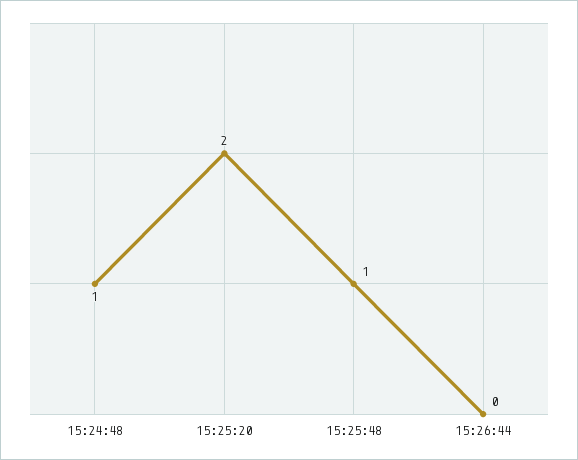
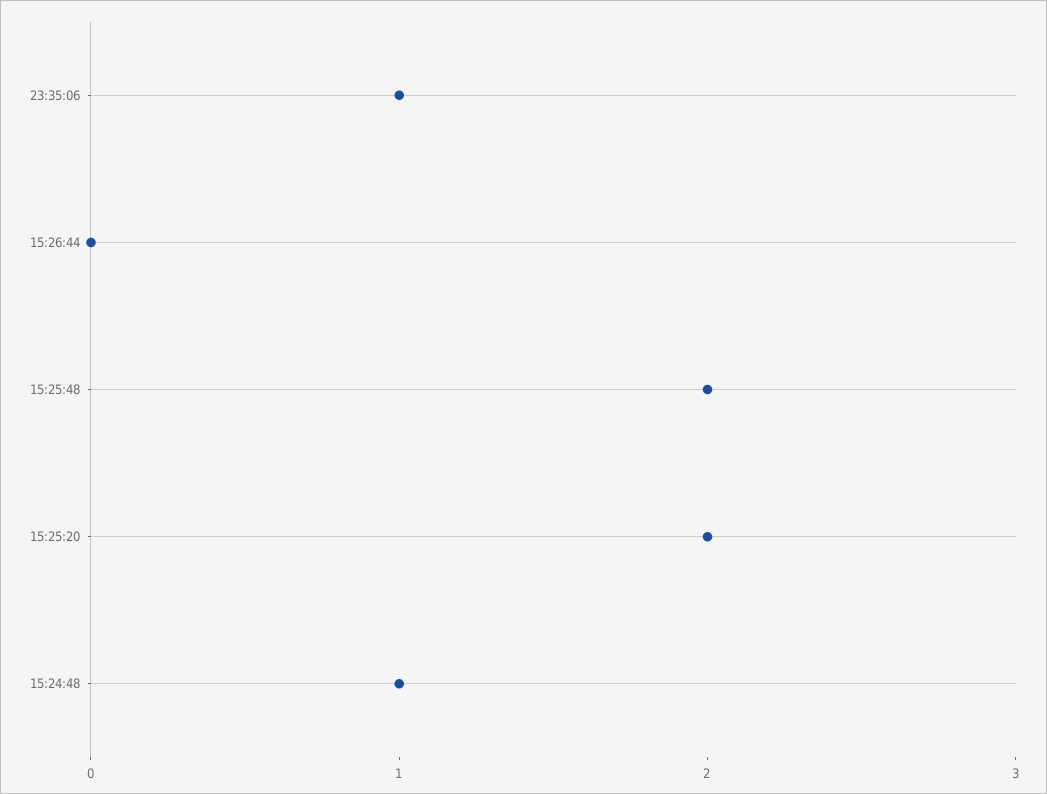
15:25:48: 1 -> 2
23:35:06: none -> 1

